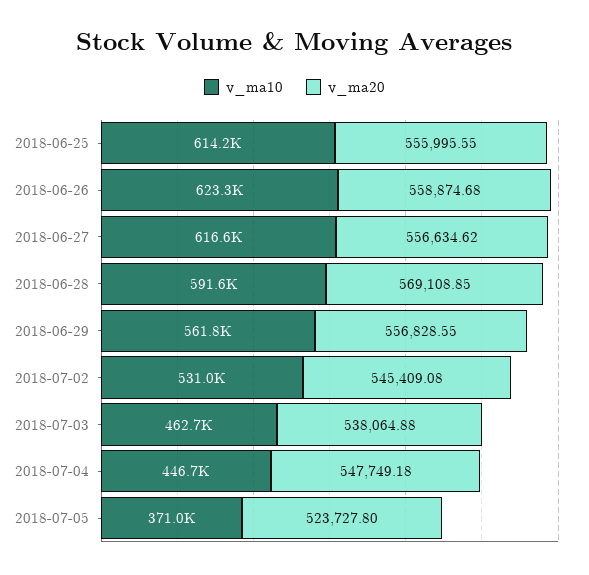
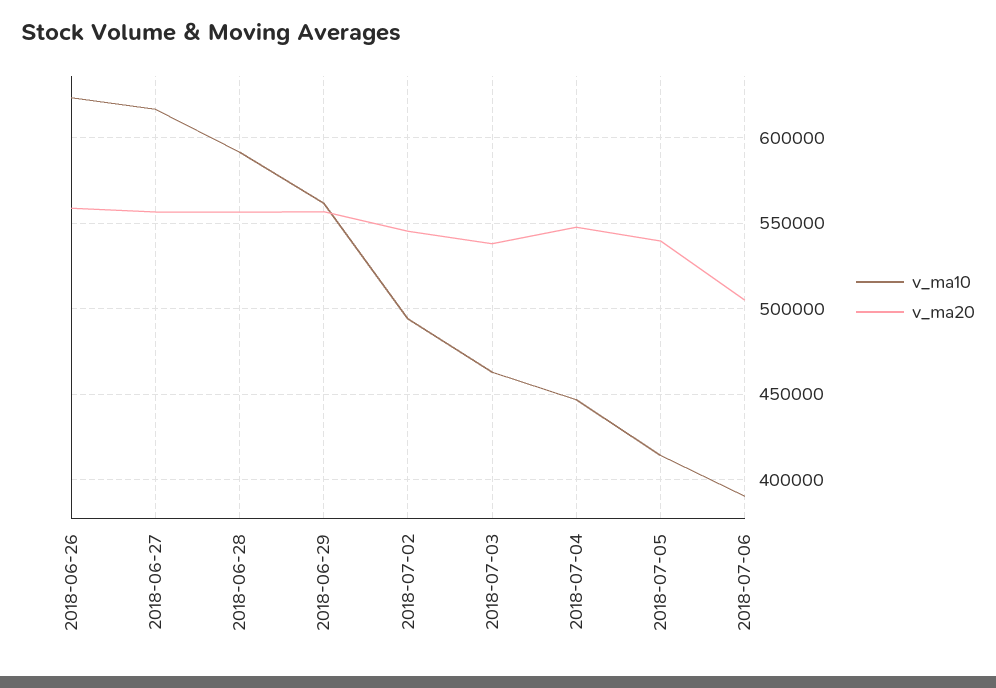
v_ma10, 2018-06-25: 614200 -> none
v_ma20, 2018-06-25: 555995.55 -> none
v_ma20, 2018-06-28: 569108.85 -> 555000
v_ma10, 2018-07-02: 531000 -> 495000
v_ma10, 2018-07-05: 371000 -> 415000
v_ma20, 2018-07-05: 523727.8 -> 540000
v_ma10, 2018-07-06: none -> 390000
v_ma20, 2018-07-06: none -> 505000

